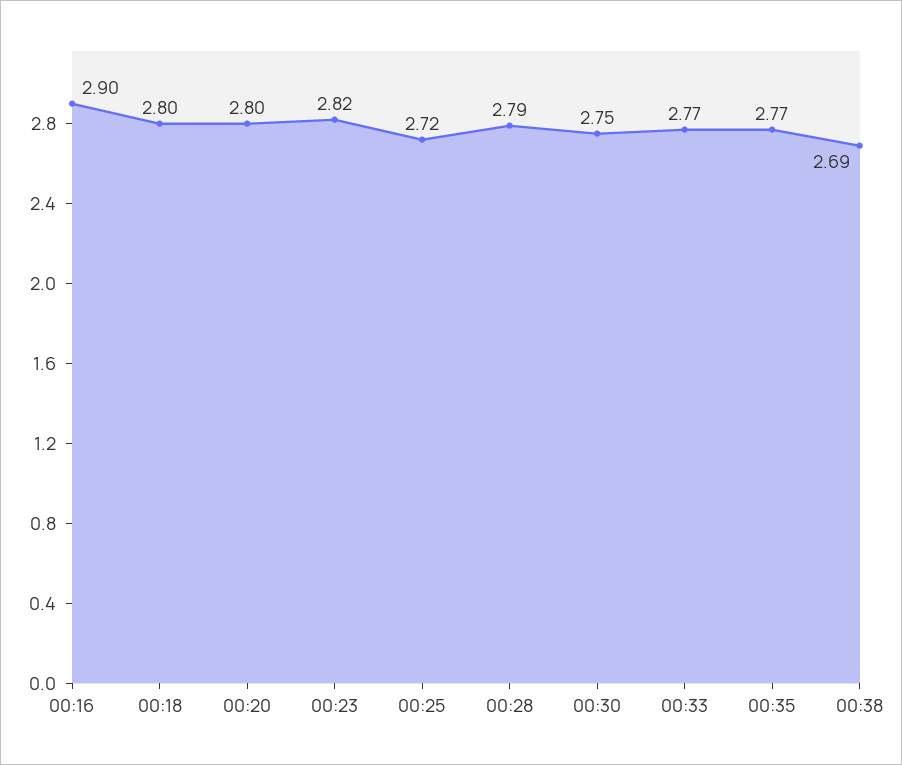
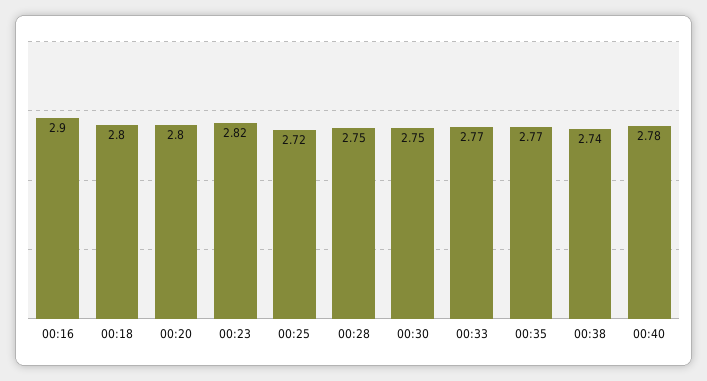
00:28: 2.79 -> 2.75
00:38: 2.69 -> 2.74
00:40: none -> 2.78

